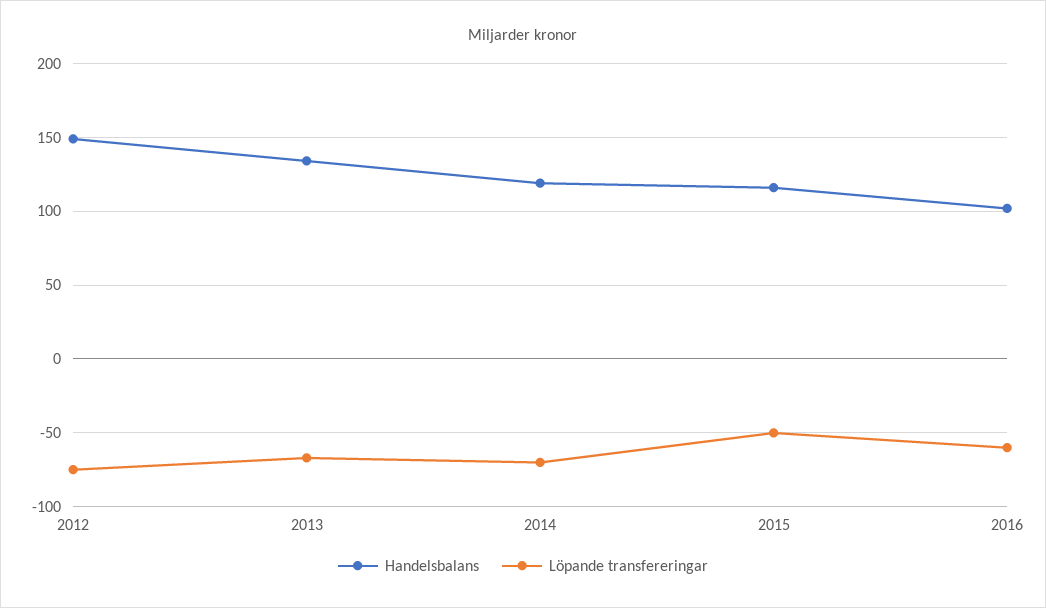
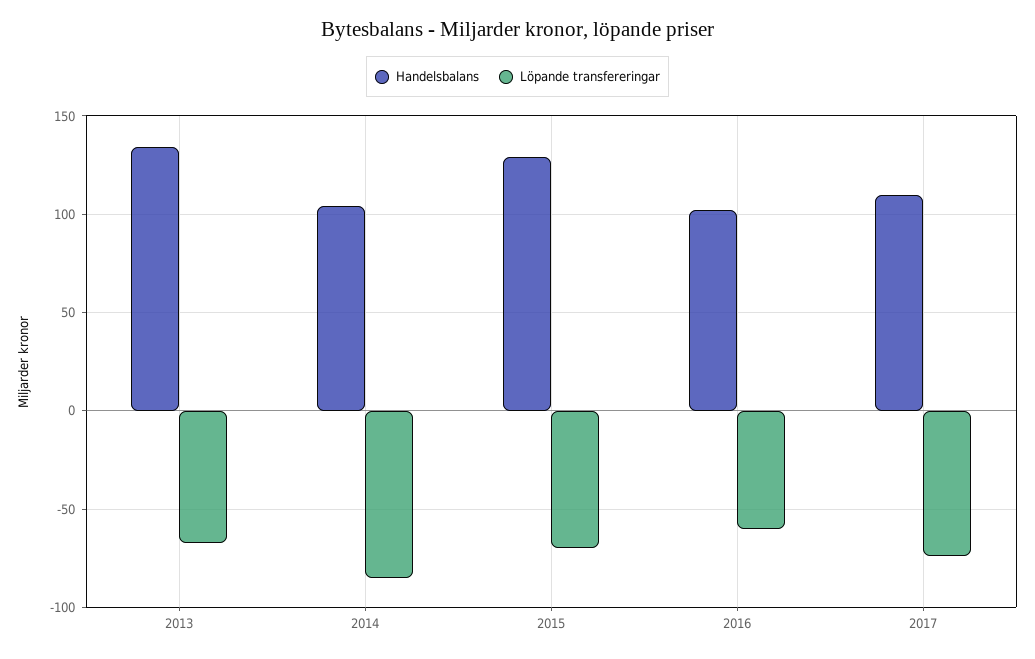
Handelsbalans, 2012: 150 -> none
Löpande transfereringar, 2012: -75 -> none
Handelsbalans, 2014: 120 -> 105
Löpande transfereringar, 2014: -70 -> -85
Handelsbalans, 2015: 115 -> 130
Löpande transfereringar, 2015: -50 -> -70
Handelsbalans, 2017: none -> 110
Löpande transfereringar, 2017: none -> -75

